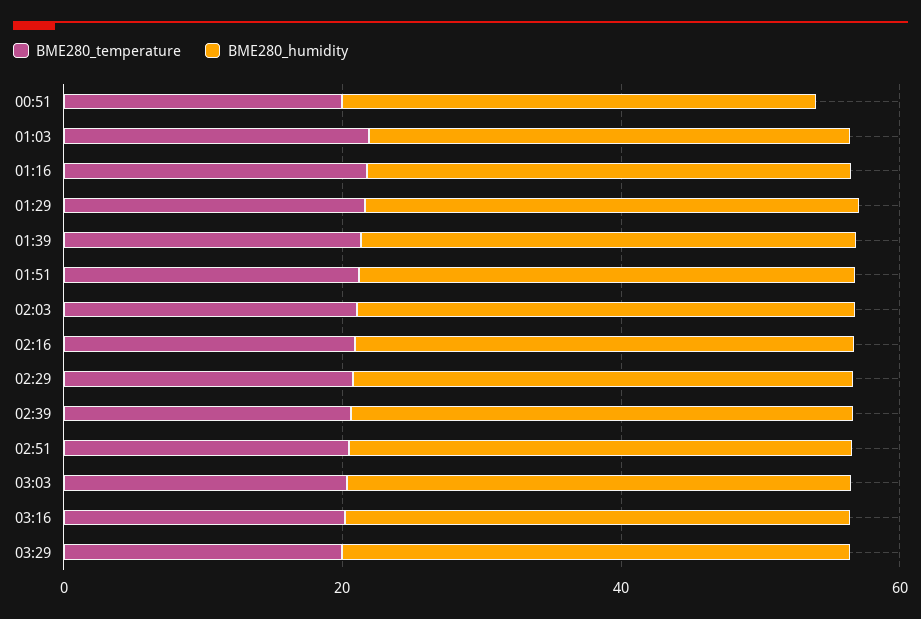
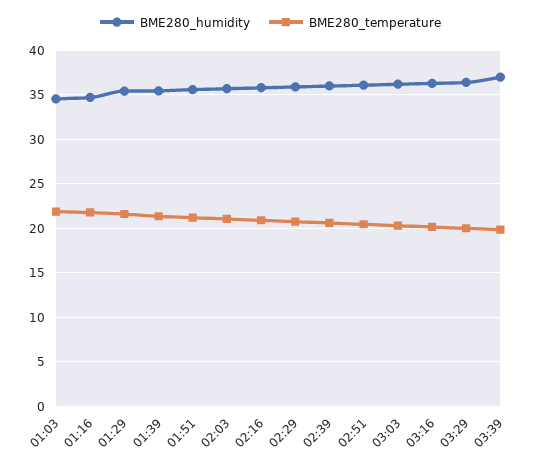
BME280_temperature, 00:51: 20 -> none
BME280_humidity, 00:51: 35 -> none
BME280_humidity, 03:39: none -> 37
BME280_temperature, 03:39: none -> 20

